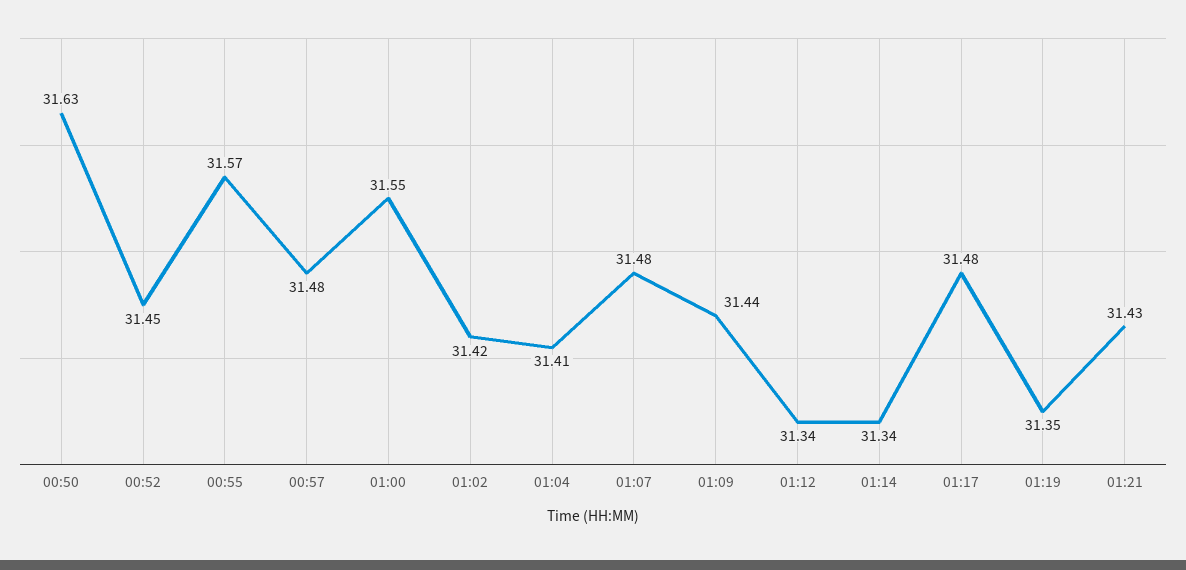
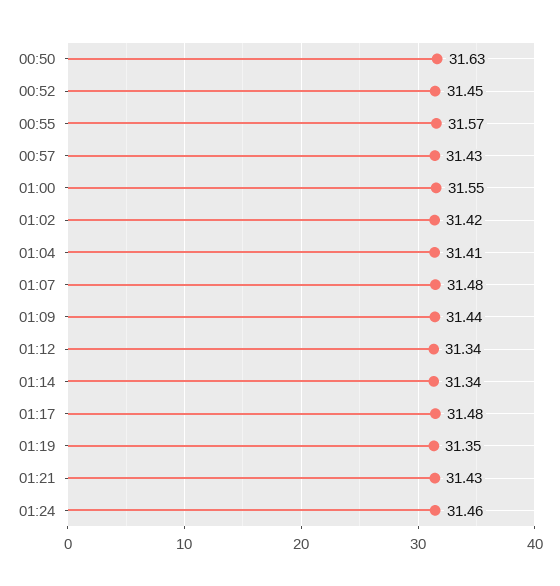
00:57: 31.48 -> 31.43
01:24: none -> 31.46

